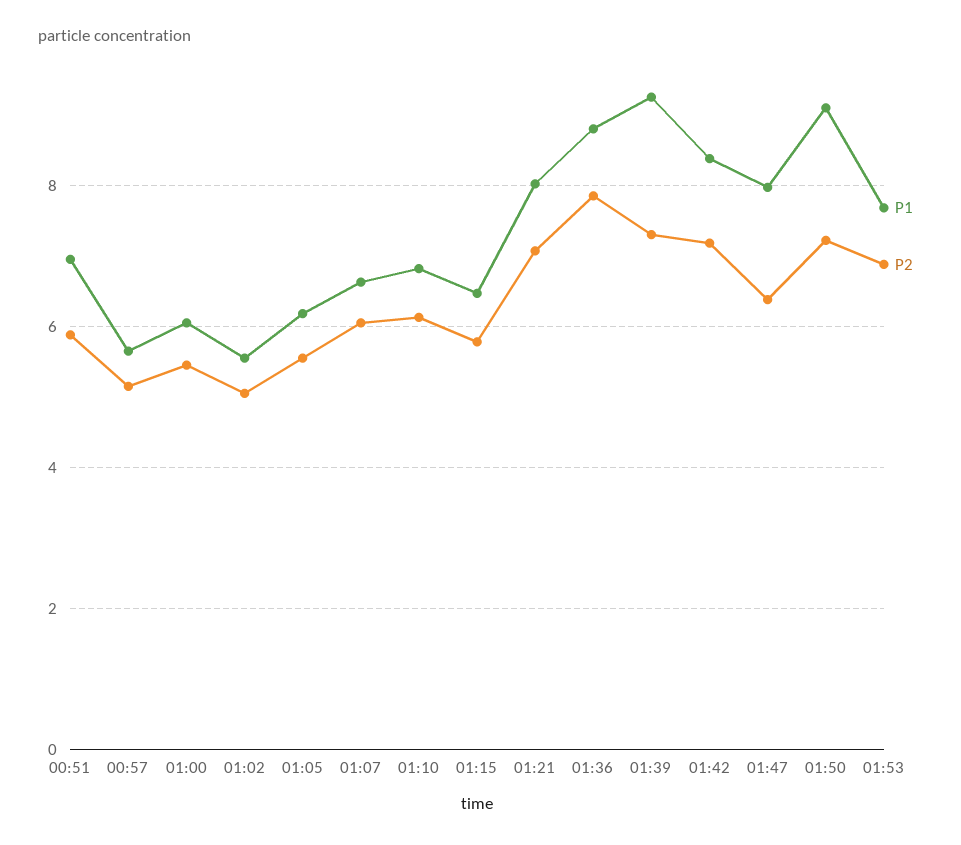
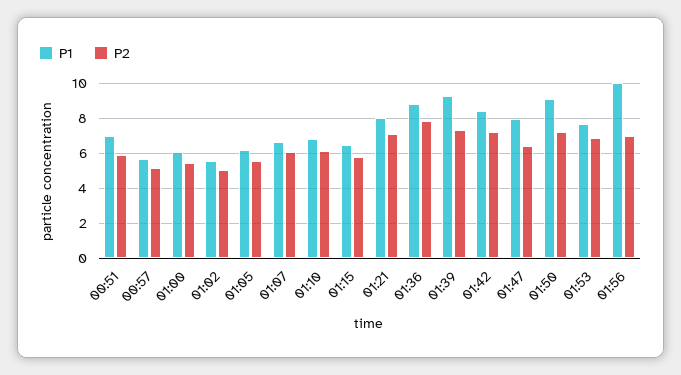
P1, 01:56: none -> 10
P2, 01:56: none -> 7

